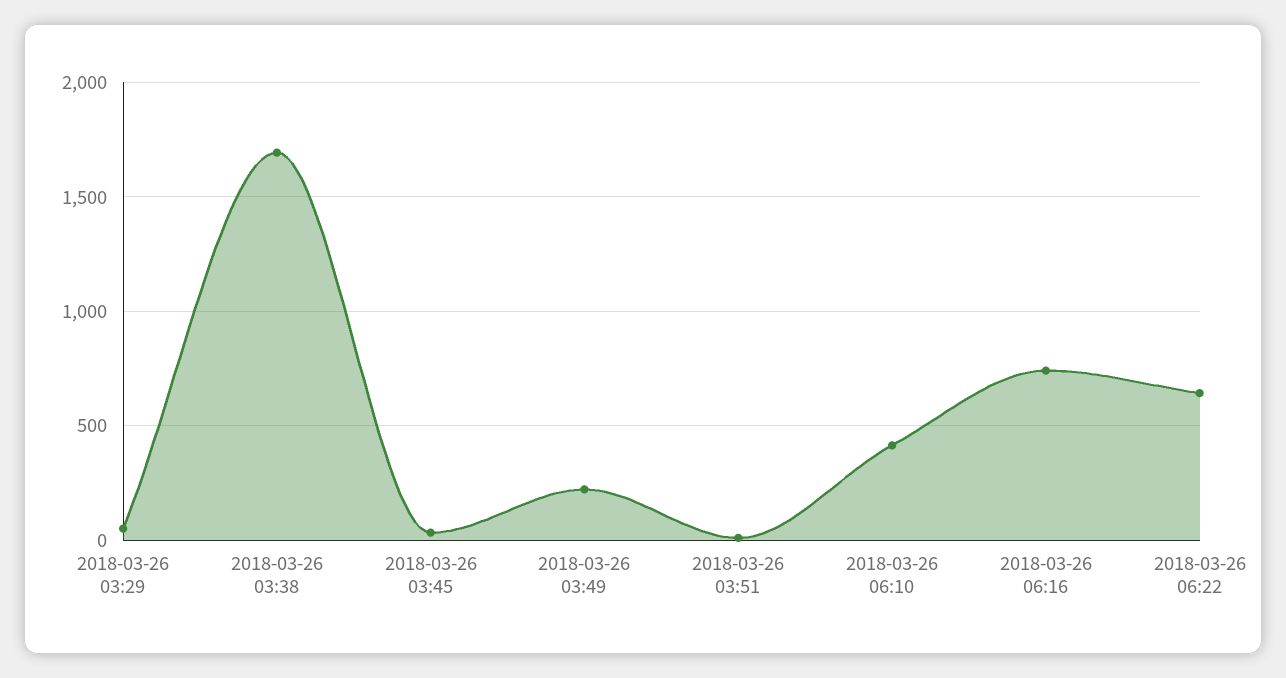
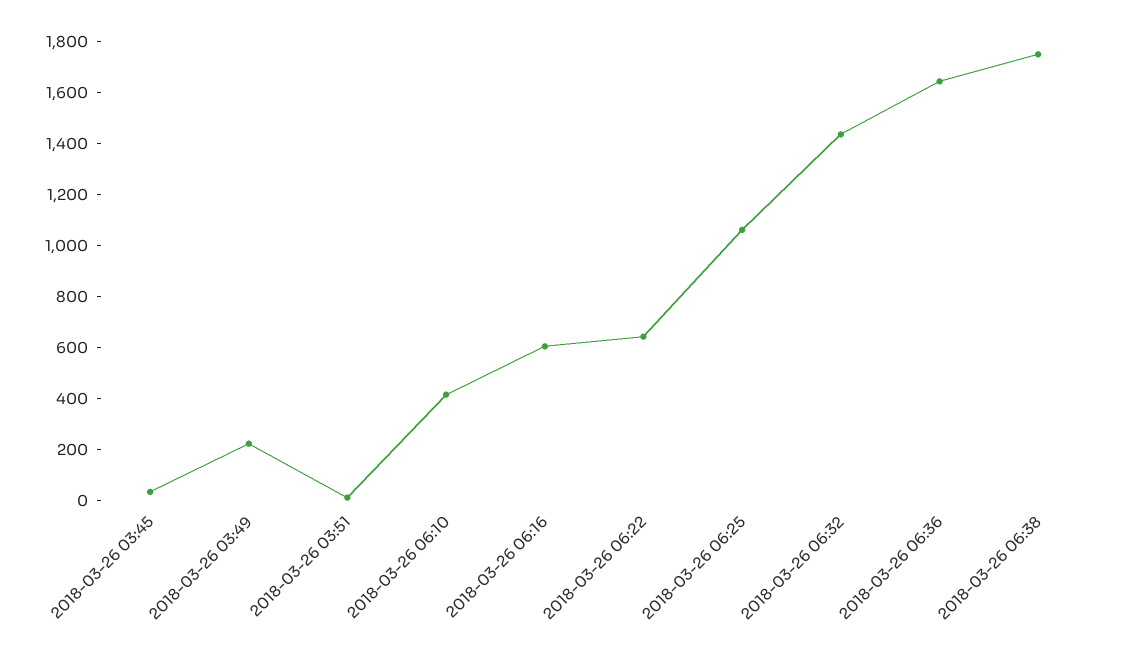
2018-03-26 03:29: 50 -> none
2018-03-26 03:38: 1700 -> none
2018-03-26 06:16: 750 -> 600
2018-03-26 06:25: none -> 1050
2018-03-26 06:32: none -> 1450
2018-03-26 06:36: none -> 1650
2018-03-26 06:38: none -> 1750

